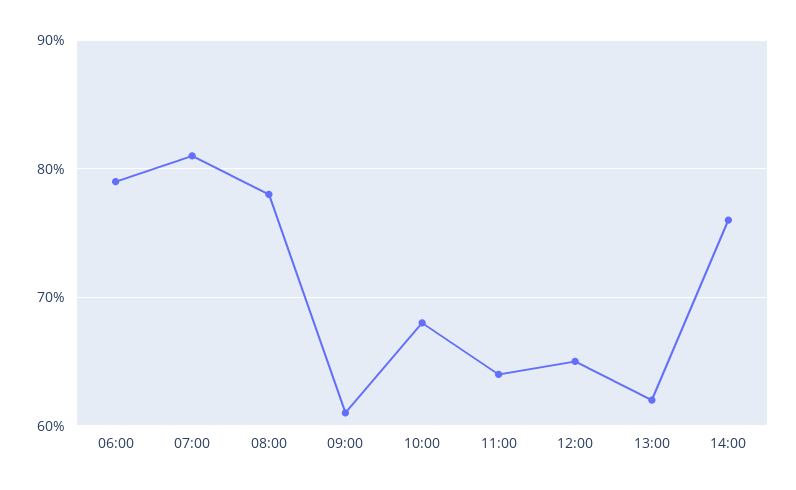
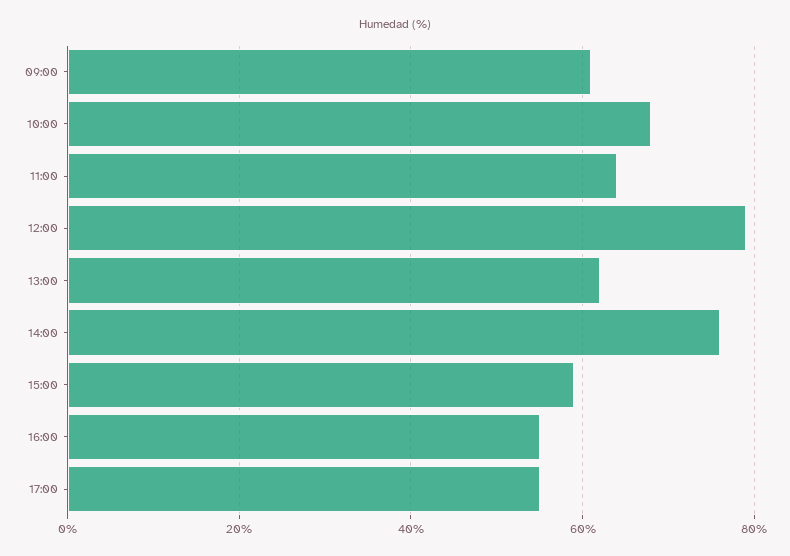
06:00: 79 -> none
07:00: 81 -> none
08:00: 78 -> none
12:00: 65 -> 80
15:00: none -> 60
16:00: none -> 55
17:00: none -> 55

